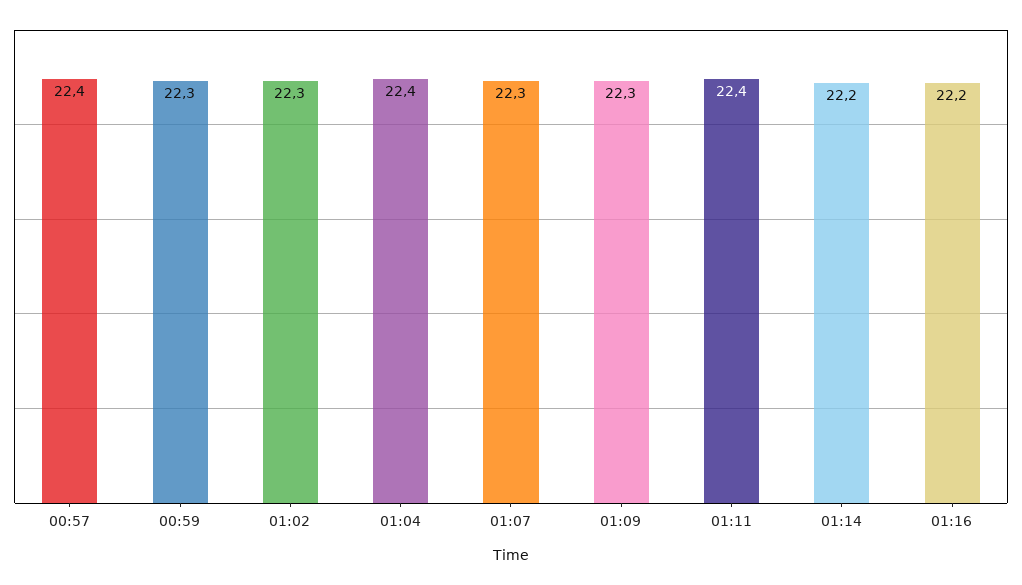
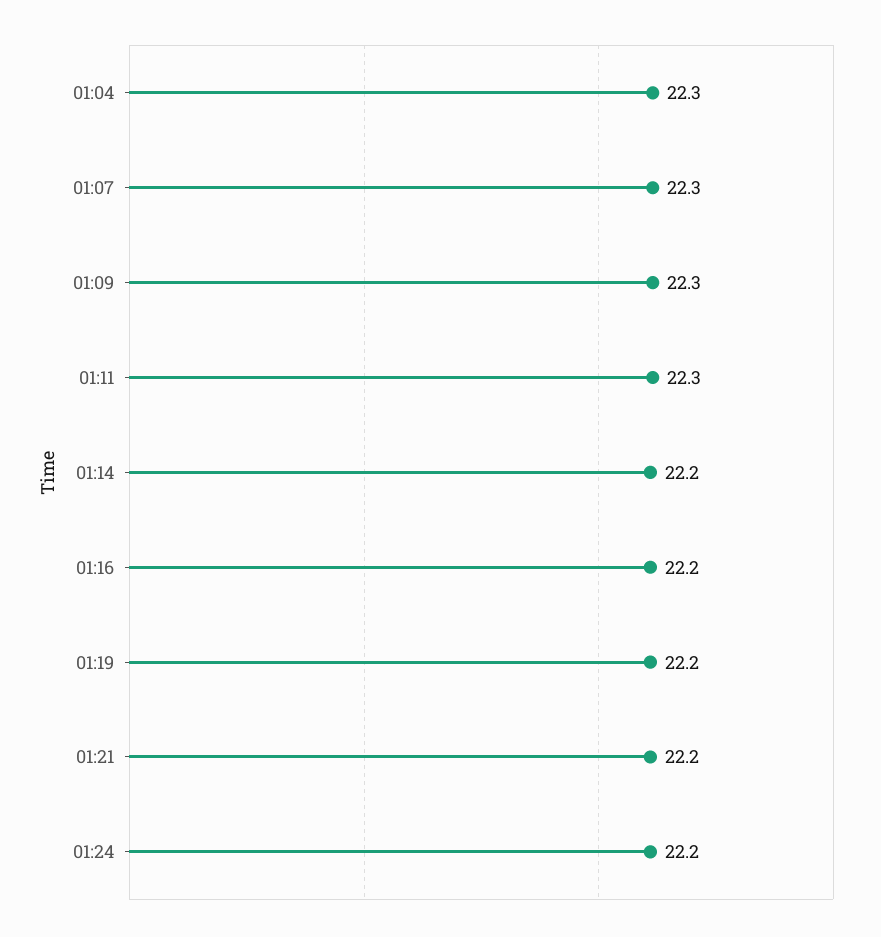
00:57: 22.4 -> none
00:59: 22.3 -> none
01:02: 22.3 -> none
01:04: 22.4 -> 22.3
01:11: 22.4 -> 22.3
01:19: none -> 22.2
01:21: none -> 22.2
01:24: none -> 22.2

